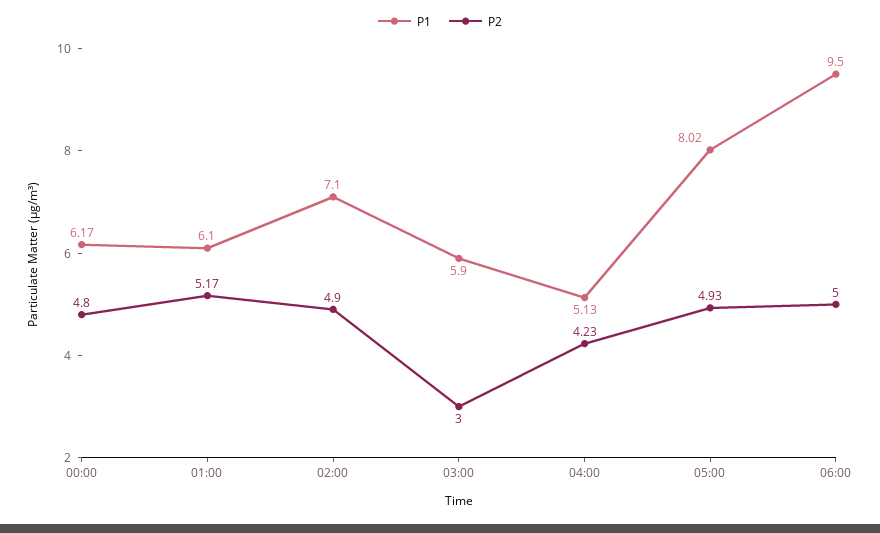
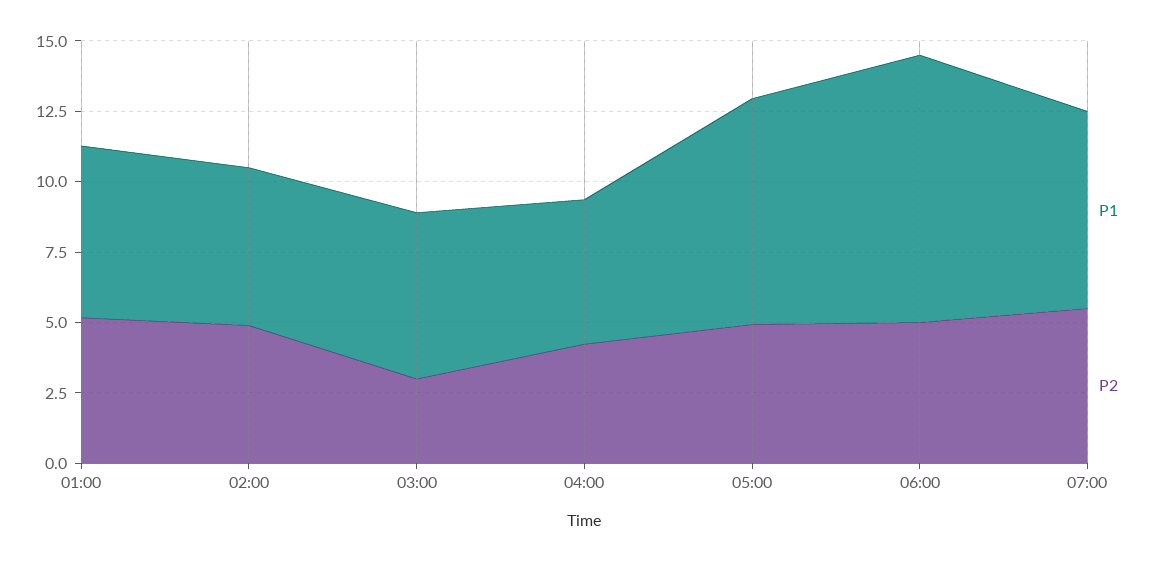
P1, 00:00: 6.17 -> none
P2, 00:00: 4.8 -> none
P1, 02:00: 7.1 -> 5.5
P1, 07:00: none -> 7
P2, 07:00: none -> 5.5

